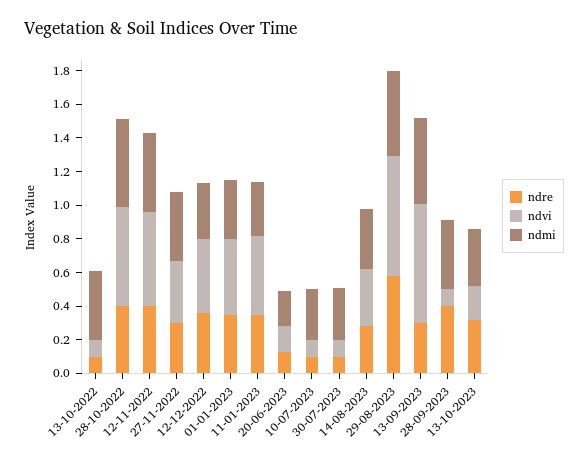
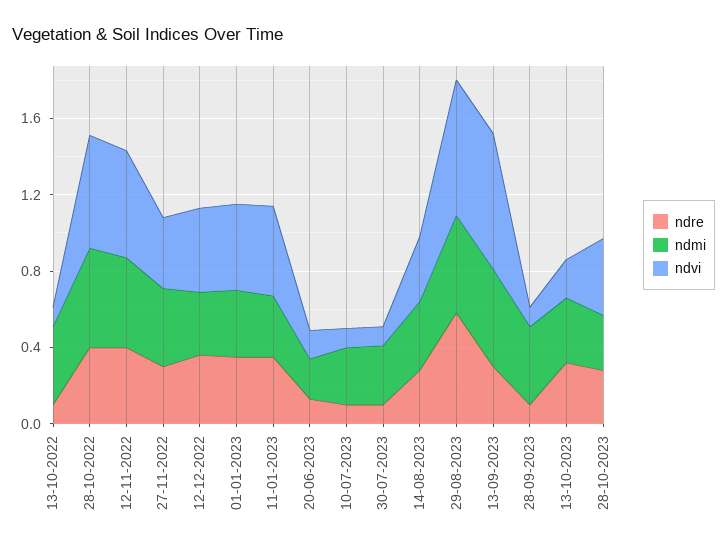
ndre, 28-09-2023: 0.4 -> 0.1
ndre, 28-10-2023: none -> 0.3
ndmi, 28-10-2023: none -> 0.3
ndvi, 28-10-2023: none -> 0.4

